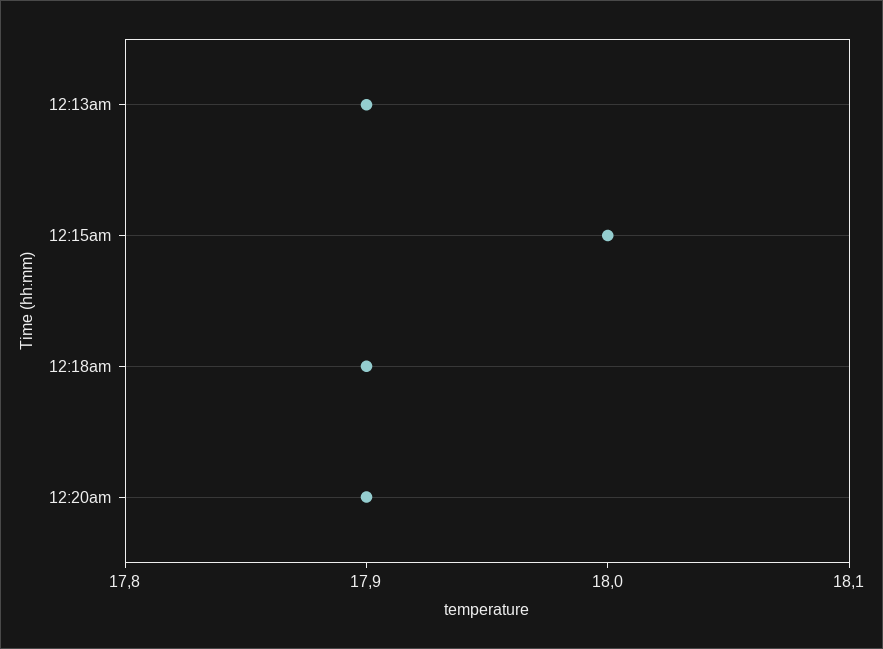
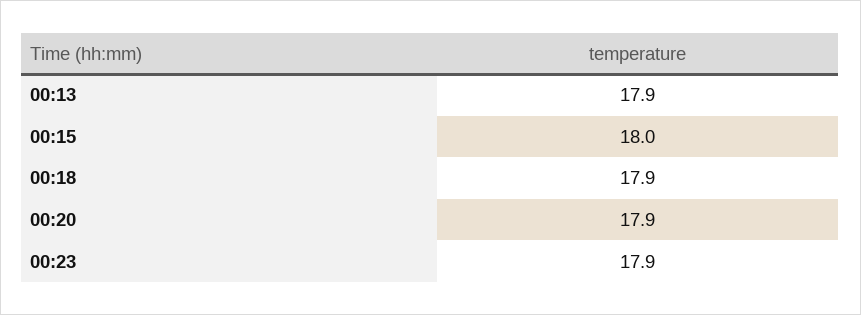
00:23: none -> 17.9

